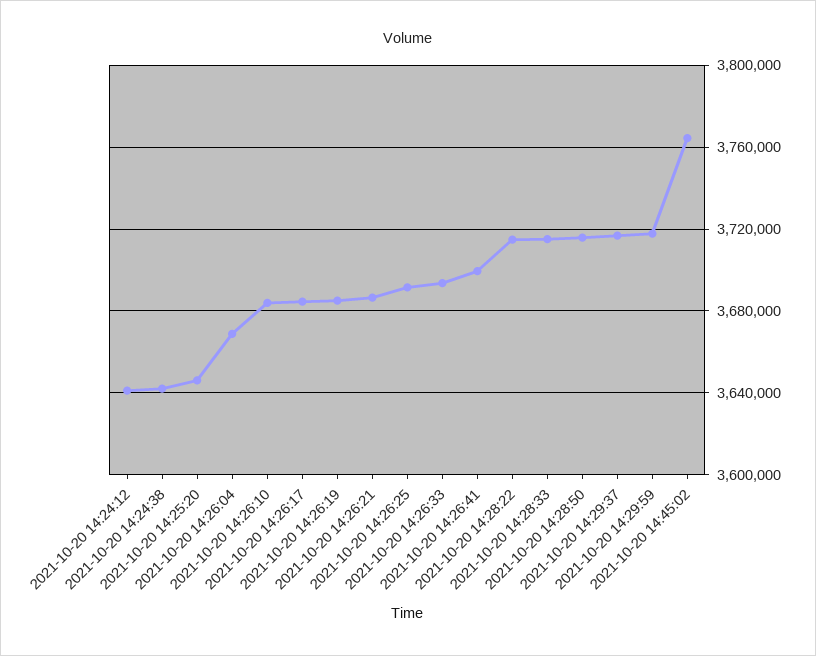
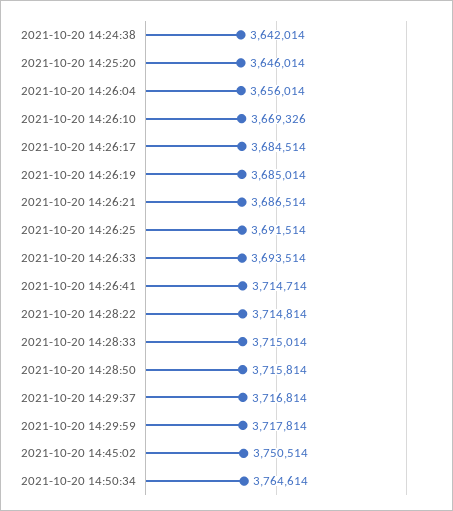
2021-10-20 14:24:12: 3640000 -> none
2021-10-20 14:26:04: 3670000 -> 3656014
2021-10-20 14:26:10: 3685000 -> 3669326
2021-10-20 14:26:41: 3700000 -> 3714714
2021-10-20 14:45:02: 3765000 -> 3750514
2021-10-20 14:50:34: none -> 3764614

